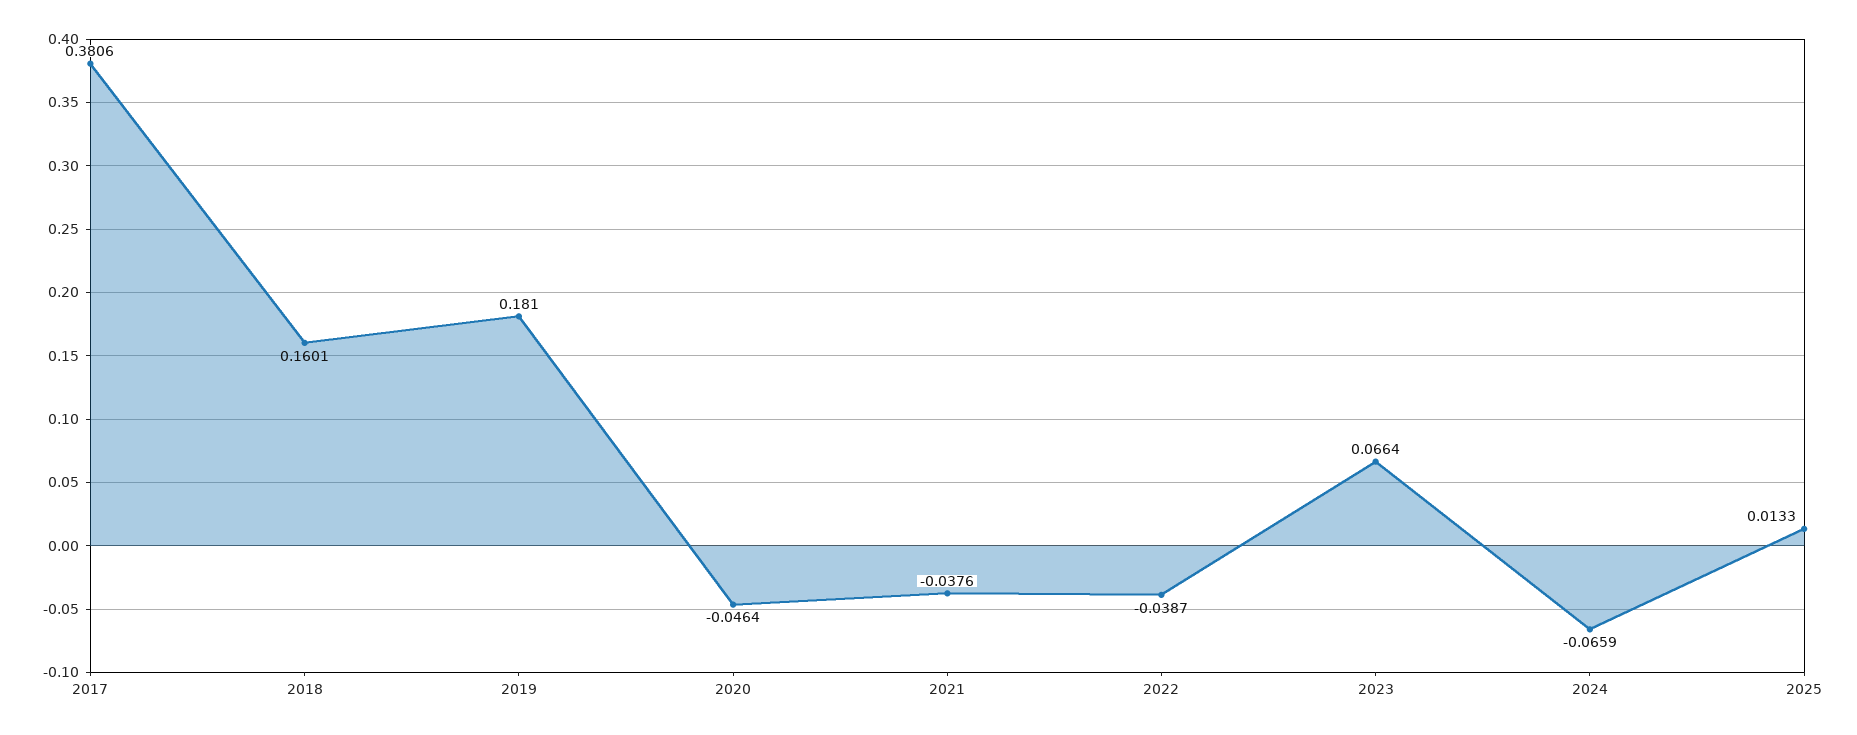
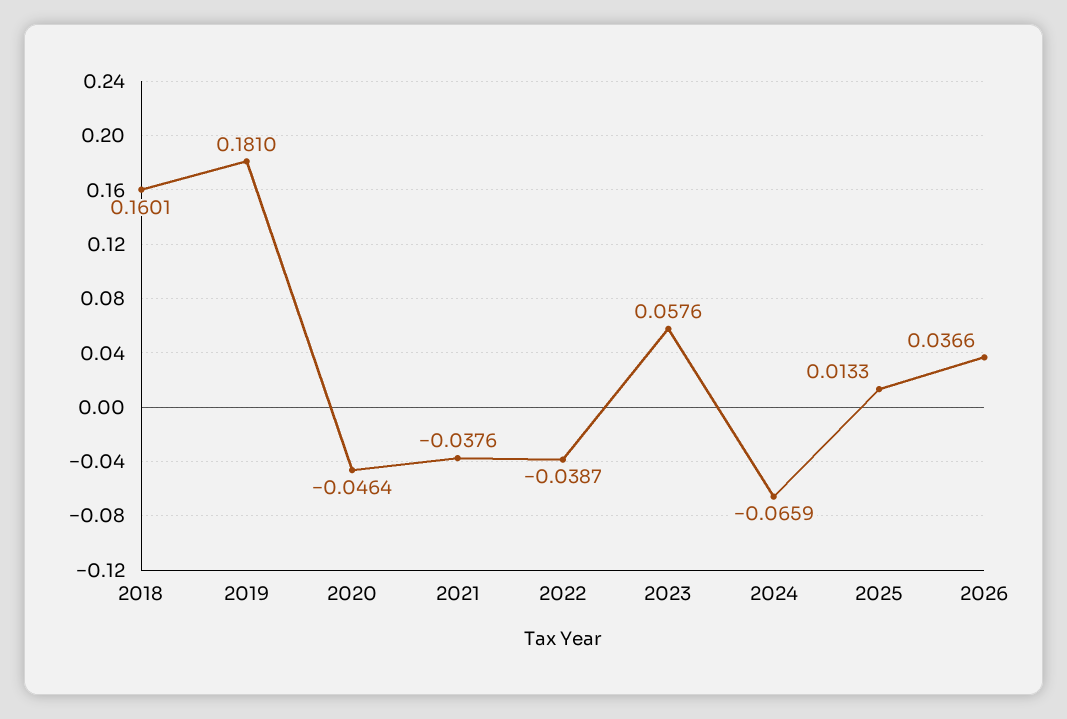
2017: 0.3806 -> none
2023: 0.0664 -> 0.0576
2026: none -> 0.0366

